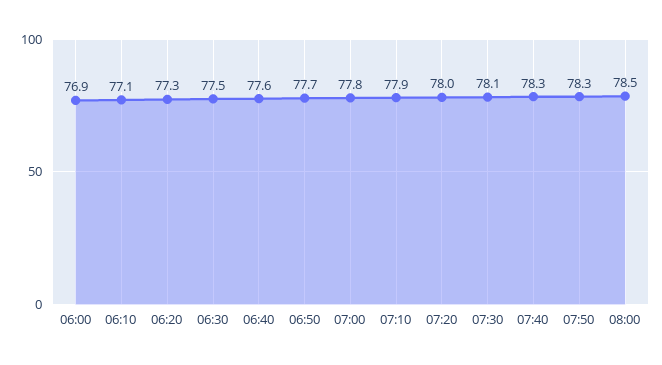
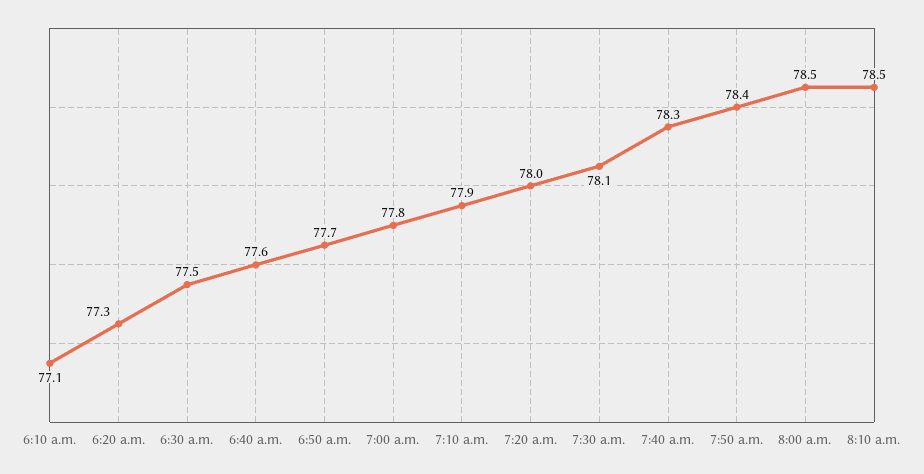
06:00: 76.9 -> none
07:50: 78.3 -> 78.4
8:10 a.m.: none -> 78.5

